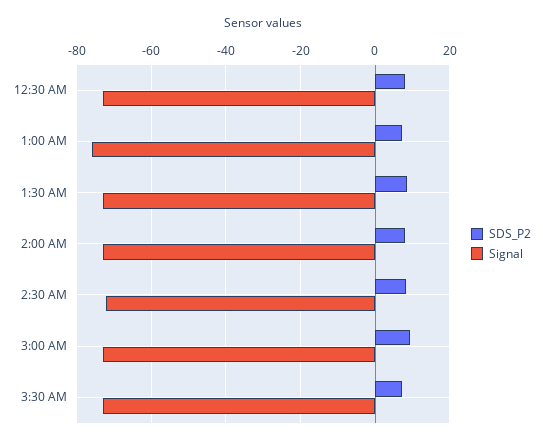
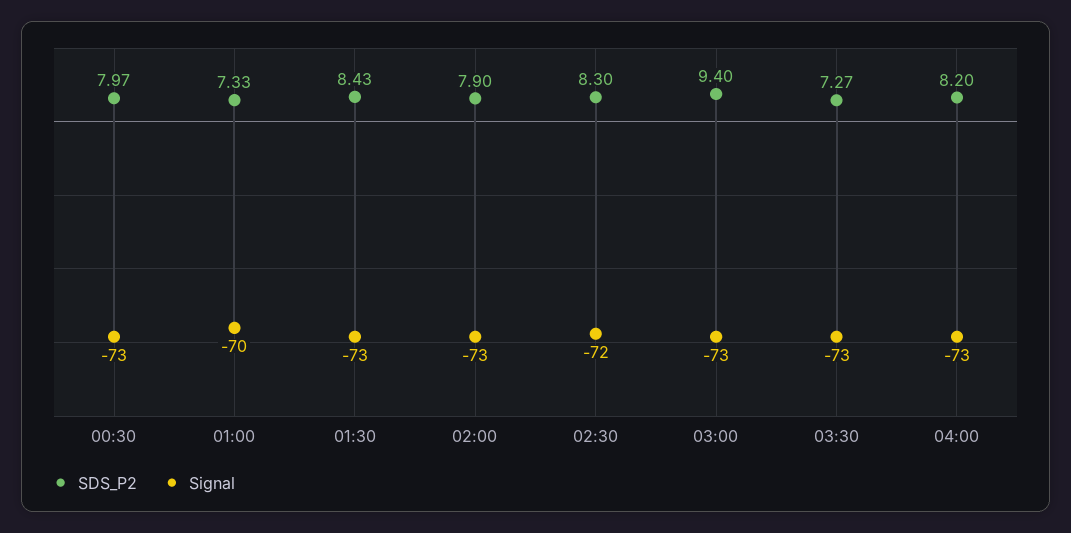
Signal, 1:00 AM: -76 -> -70
SDS_P2, 04:00: none -> 8.2
Signal, 04:00: none -> -73

